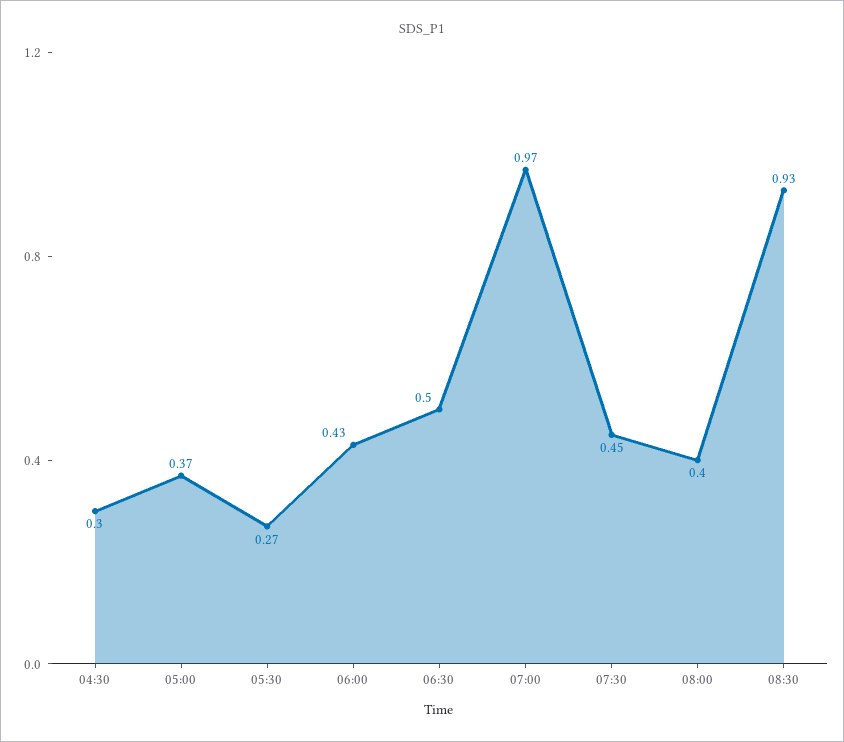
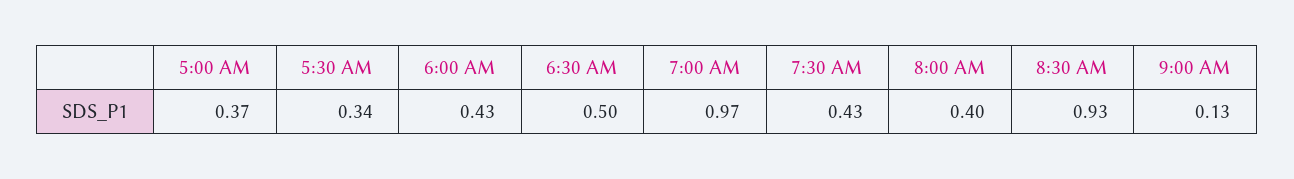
04:30: 0.3 -> none
05:30: 0.27 -> 0.34
07:30: 0.45 -> 0.43
9:00 AM: none -> 0.13

